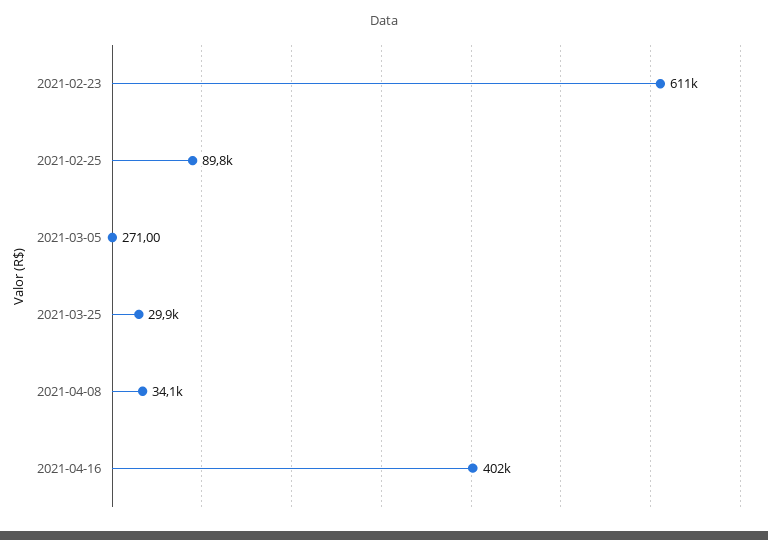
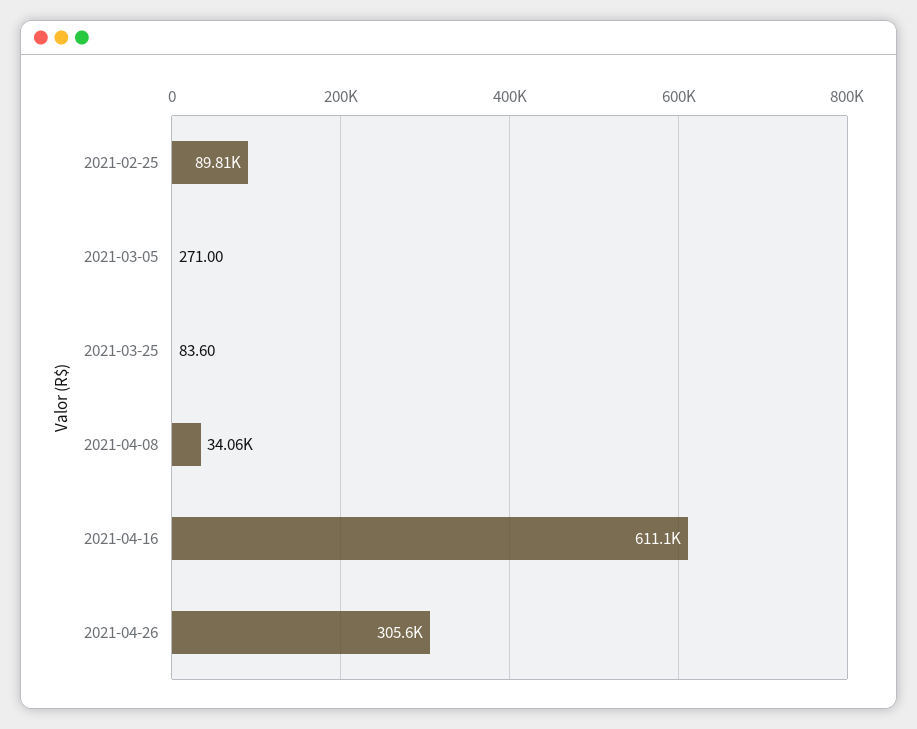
2021-02-23: 611000 -> none
2021-03-25: 29900 -> 83.6
2021-04-16: 402000 -> 611100
2021-04-26: none -> 305600

